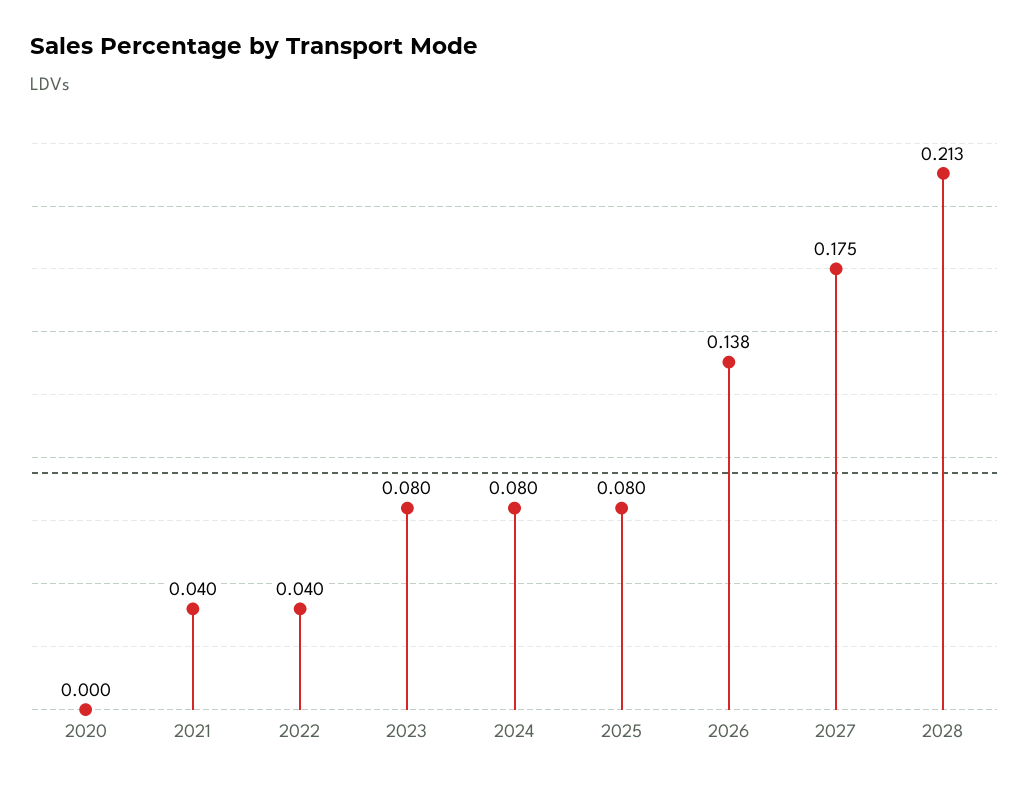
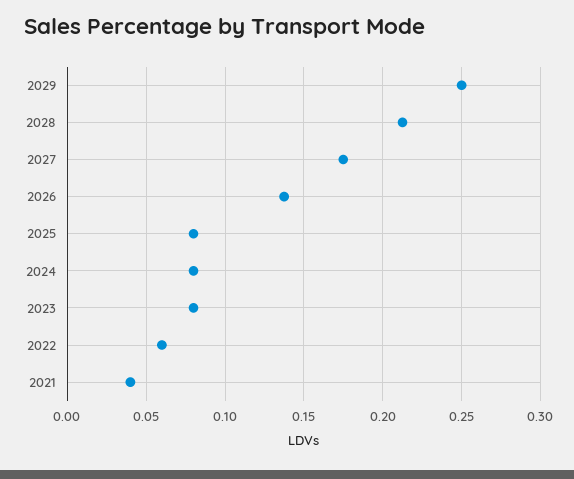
2020: 0 -> none
2022: 0.04 -> 0.06
2029: none -> 0.25

